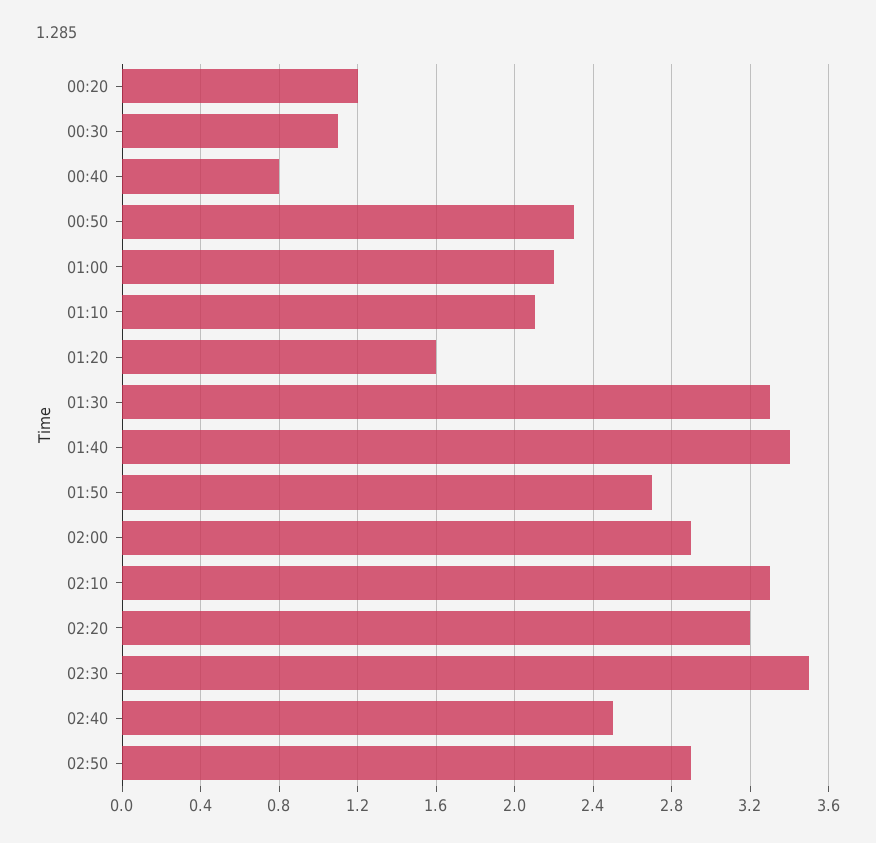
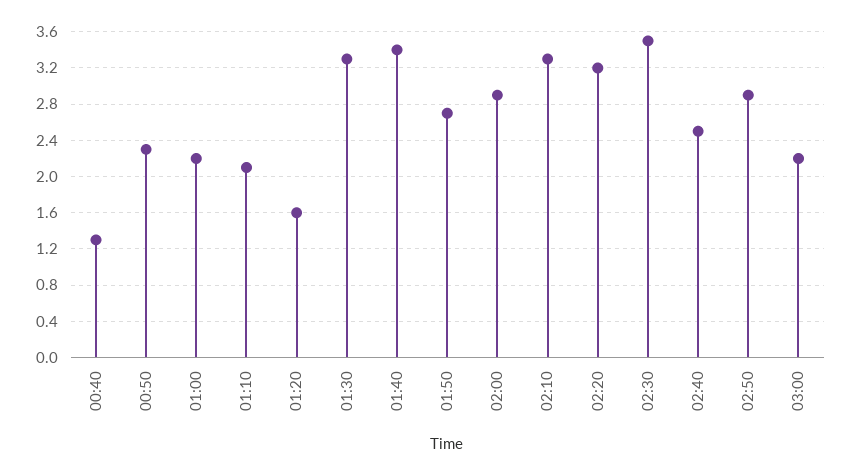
00:20: 1.2 -> none
00:30: 1.1 -> none
00:40: 0.8 -> 1.3
03:00: none -> 2.2

